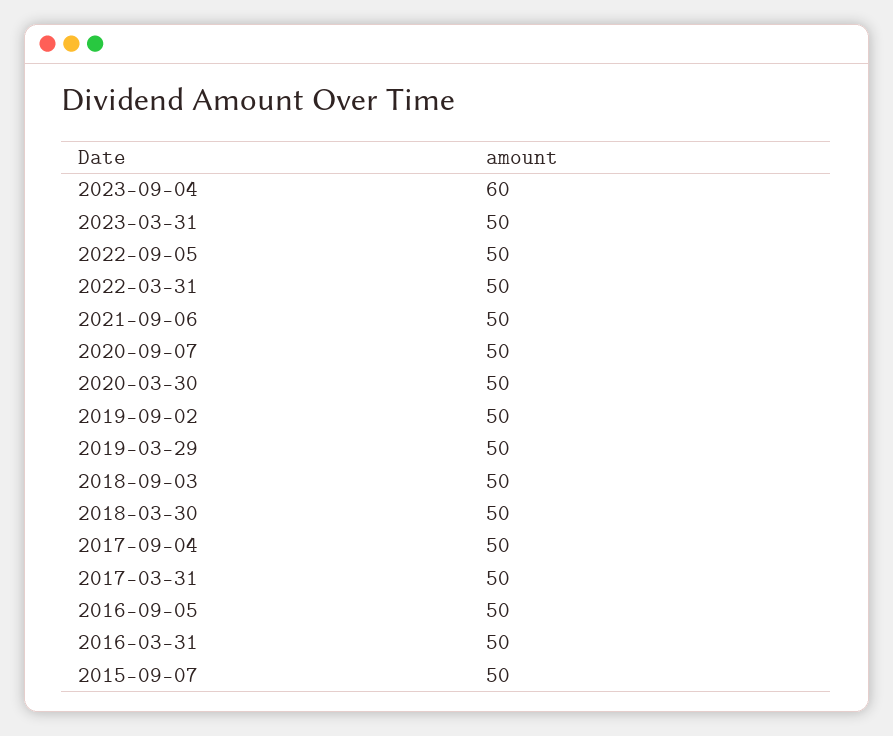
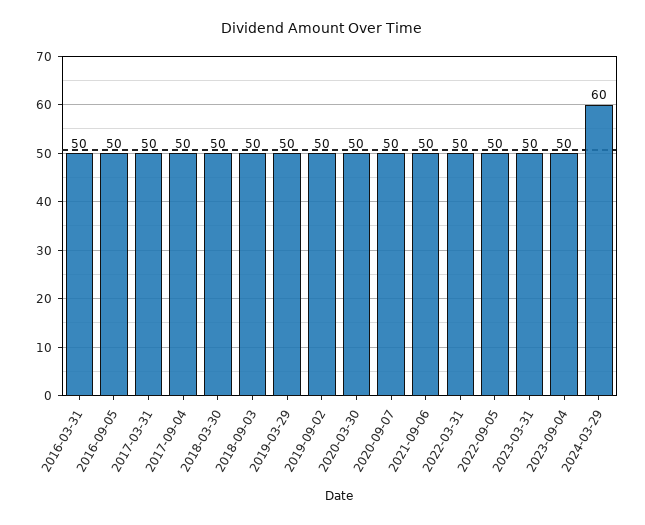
2023-09-04: 60 -> 50
2015-09-07: 50 -> none
2024-03-29: none -> 60

